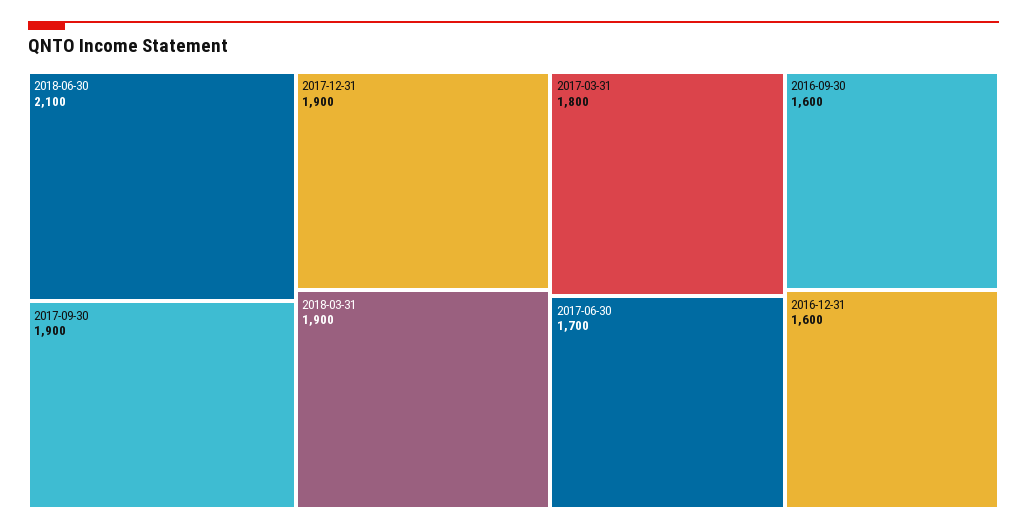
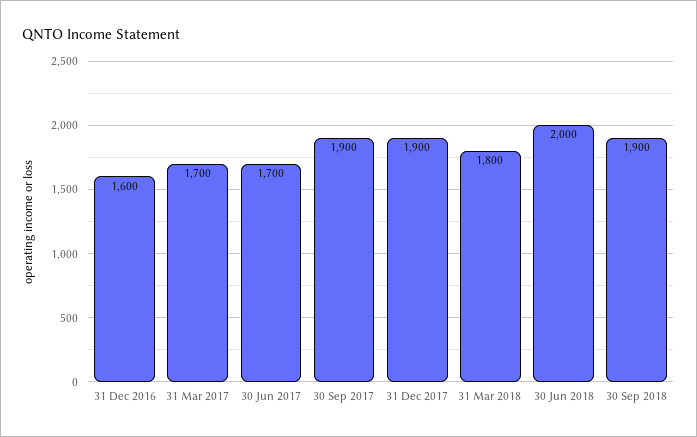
2018-06-30: 2100 -> 2000
2018-03-31: 1900 -> 1800
2017-03-31: 1800 -> 1700
2016-09-30: 1600 -> none
30 Sep 2018: none -> 1900

